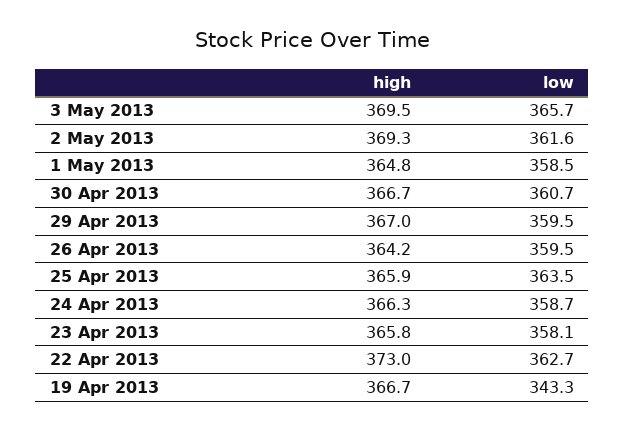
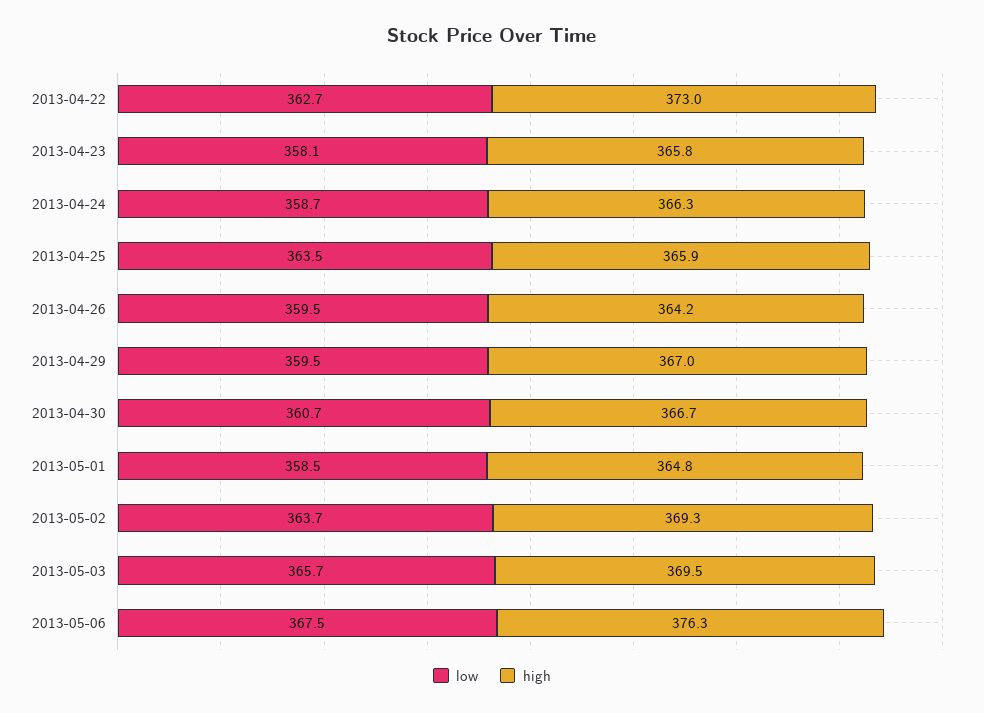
low, 2 May 2013: 361.6 -> 363.7
high, 19 Apr 2013: 366.7 -> none
low, 19 Apr 2013: 343.3 -> none
low, 2013-05-06: none -> 367.5
high, 2013-05-06: none -> 376.3

